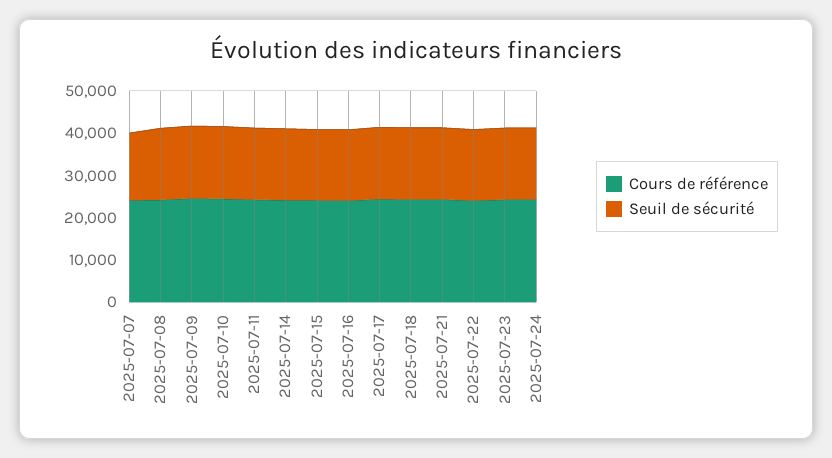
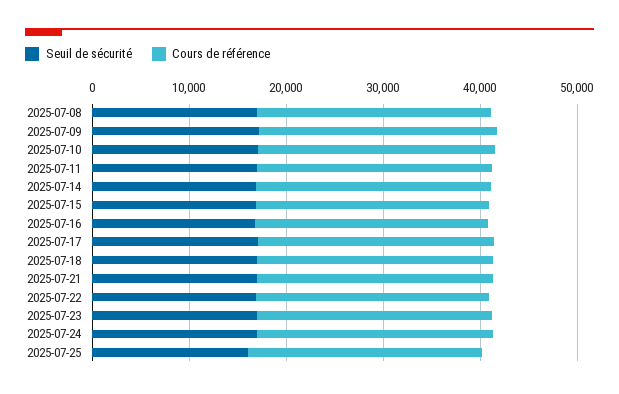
Cours de référence, 2025-07-07: 24000 -> none
Seuil de sécurité, 2025-07-07: 16000 -> none
Seuil de sécurité, 2025-07-25: none -> 16000
Cours de référence, 2025-07-25: none -> 24000

